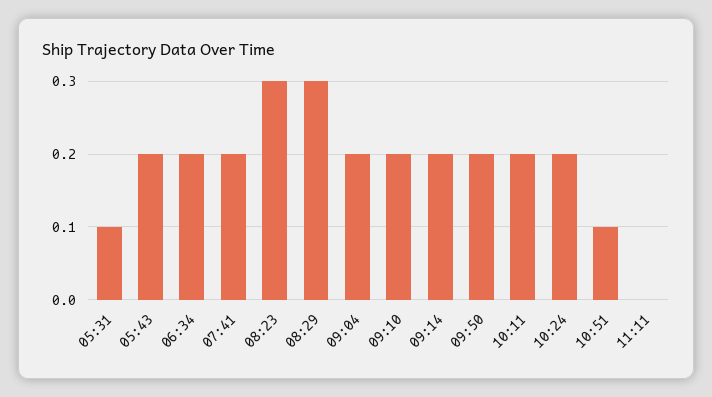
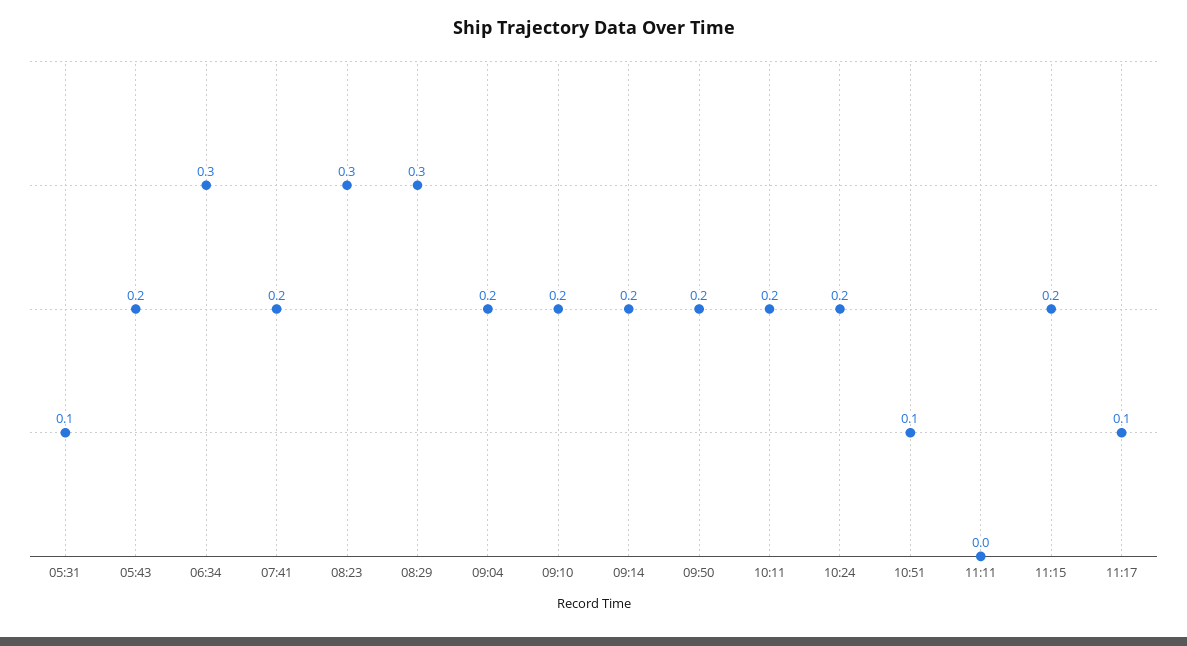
06:34: 0.2 -> 0.3
11:15: none -> 0.2
11:17: none -> 0.1

